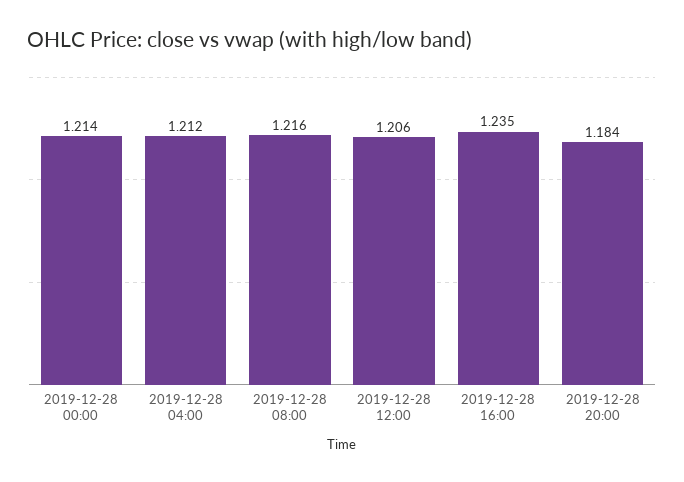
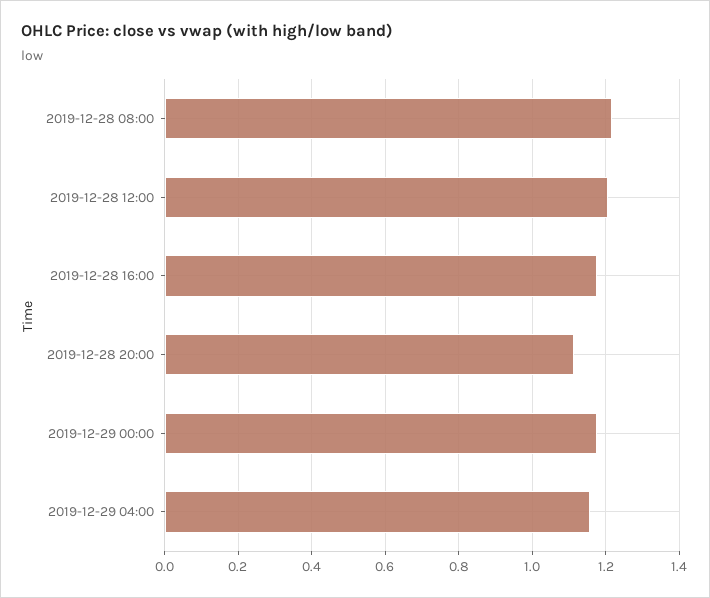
2019-12-28 00:00: 1.214 -> none
2019-12-28 04:00: 1.212 -> none
2019-12-28 16:00: 1.235 -> 1.18
2019-12-28 20:00: 1.184 -> 1.12
2019-12-29 00:00: none -> 1.18
2019-12-29 04:00: none -> 1.16

